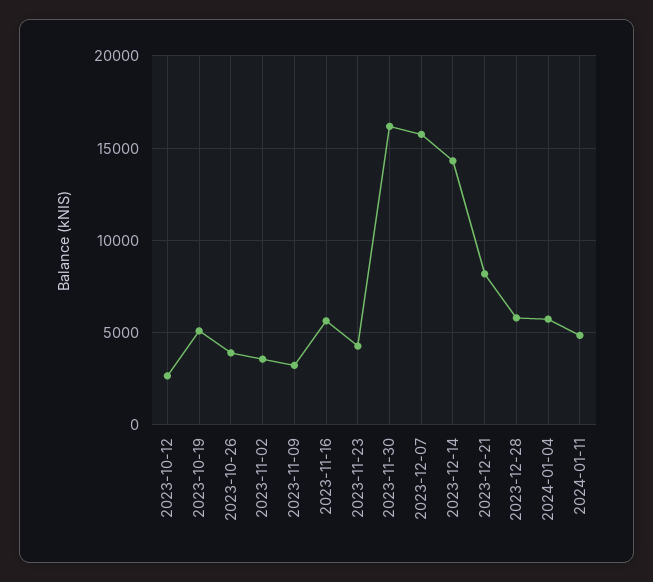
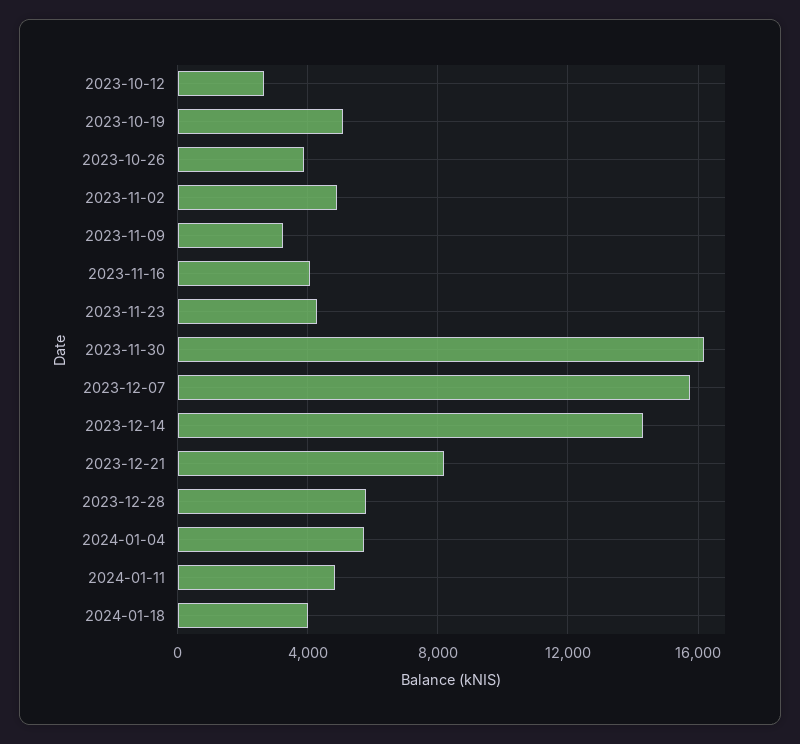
2023-11-02: 3500 -> 5000
2023-11-16: 5500 -> 4000
2024-01-18: none -> 4000

